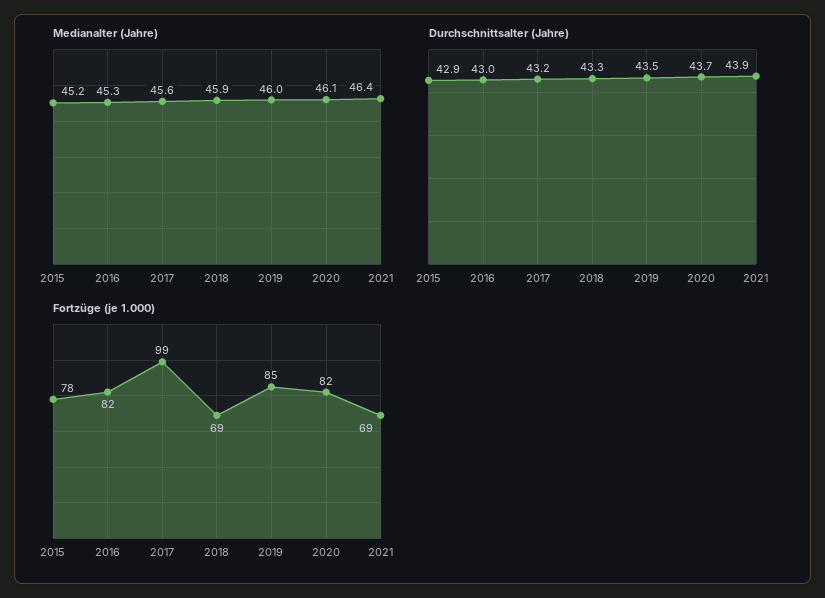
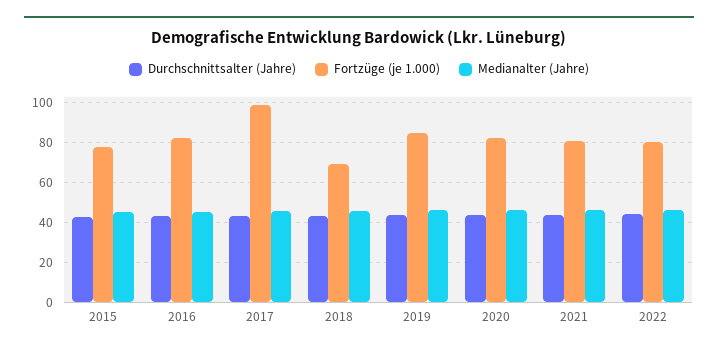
Fortzüge (je 1.000), 2021: 69 -> 80
Durchschnittsalter (Jahre), 2022: none -> 45
Fortzüge (je 1.000), 2022: none -> 80
Medianalter (Jahre), 2022: none -> 45

